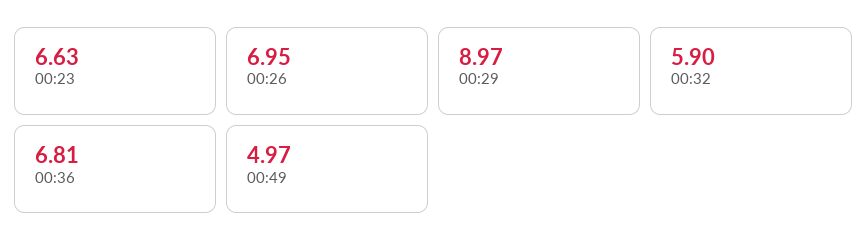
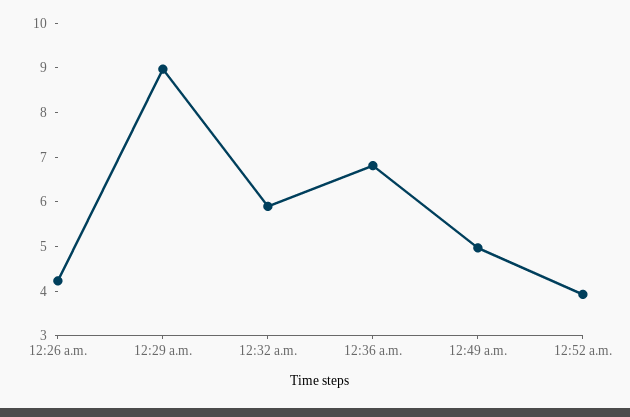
00:23: 6.63 -> none
00:26: 6.95 -> 4.2
12:52 a.m.: none -> 4

